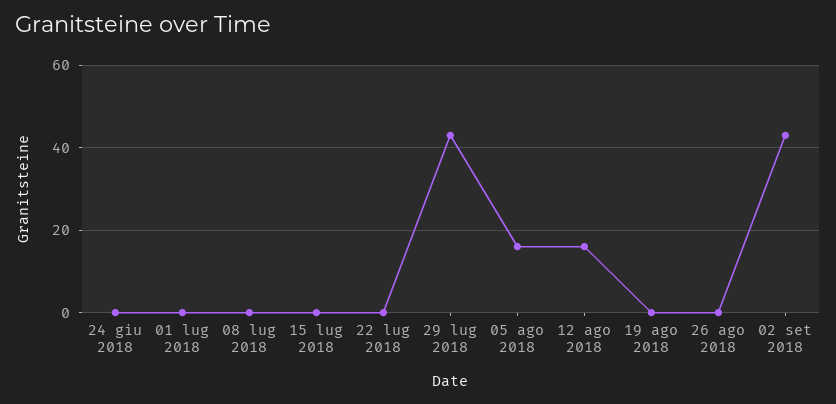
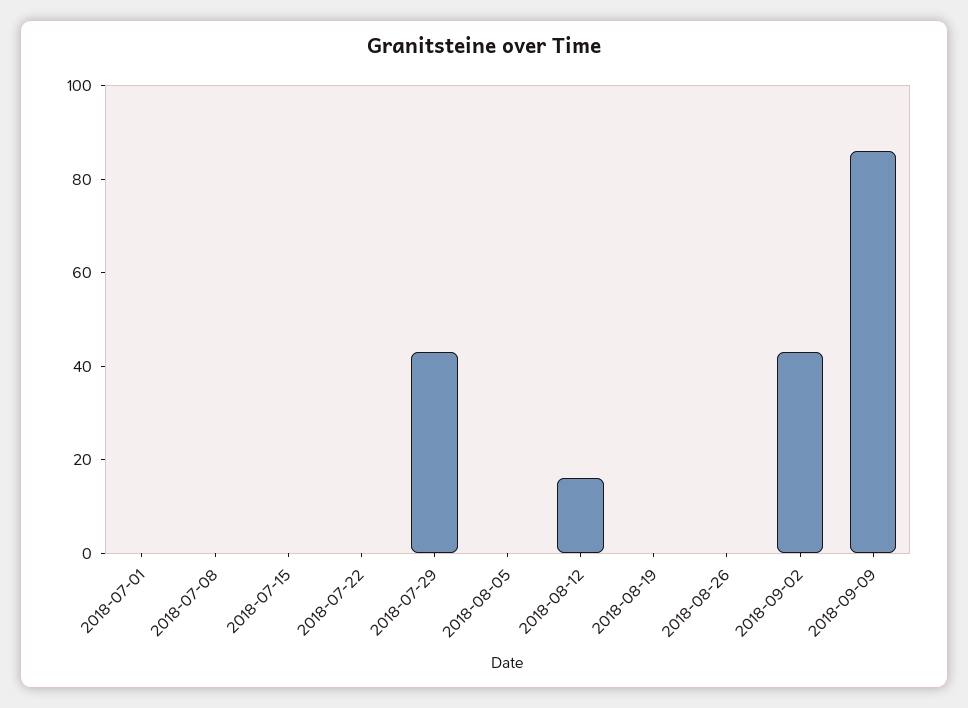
24 giu 2018: 0 -> none
05 ago 2018: 15 -> 0
2018-09-09: none -> 85

